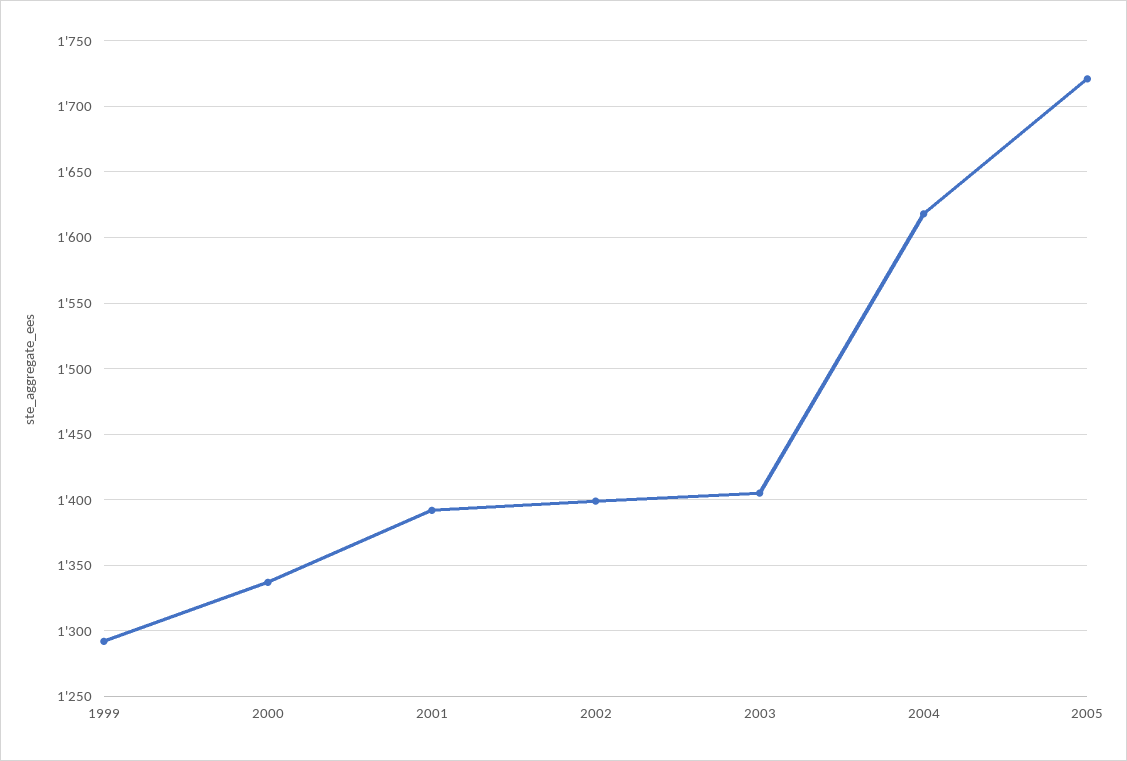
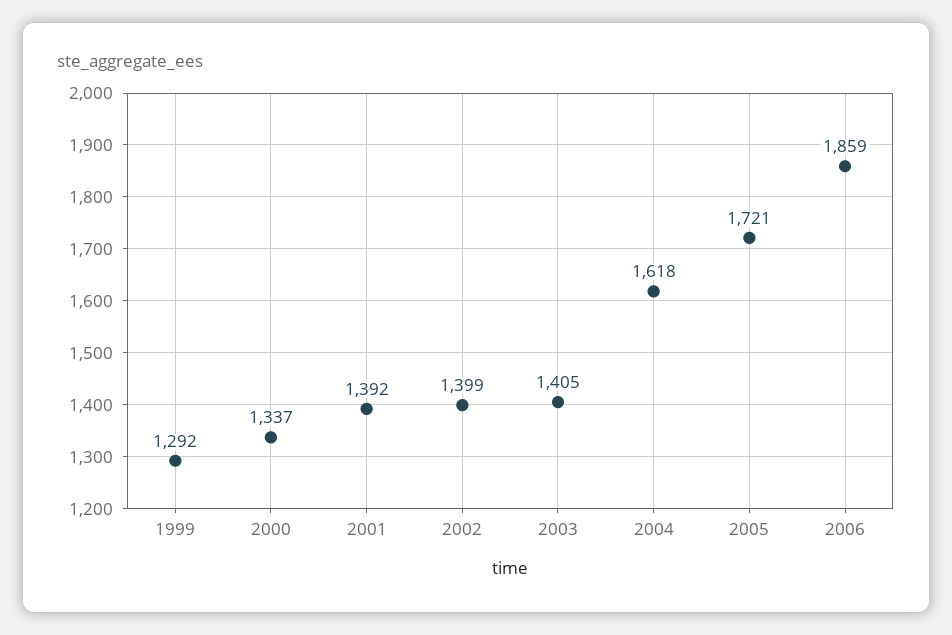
2006: none -> 1859

